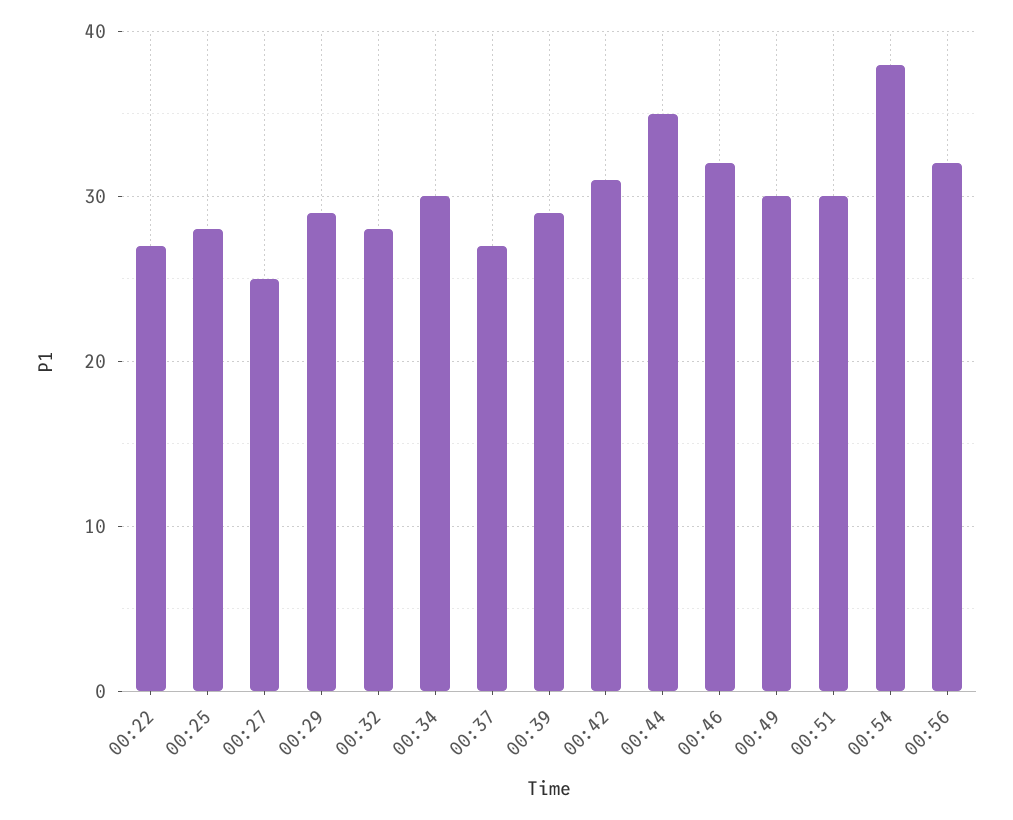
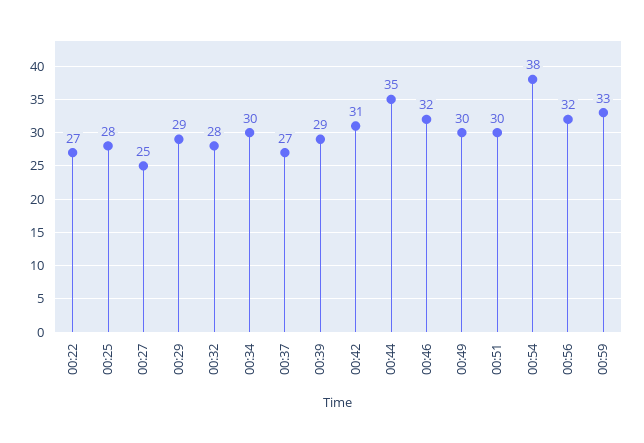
00:59: none -> 33

